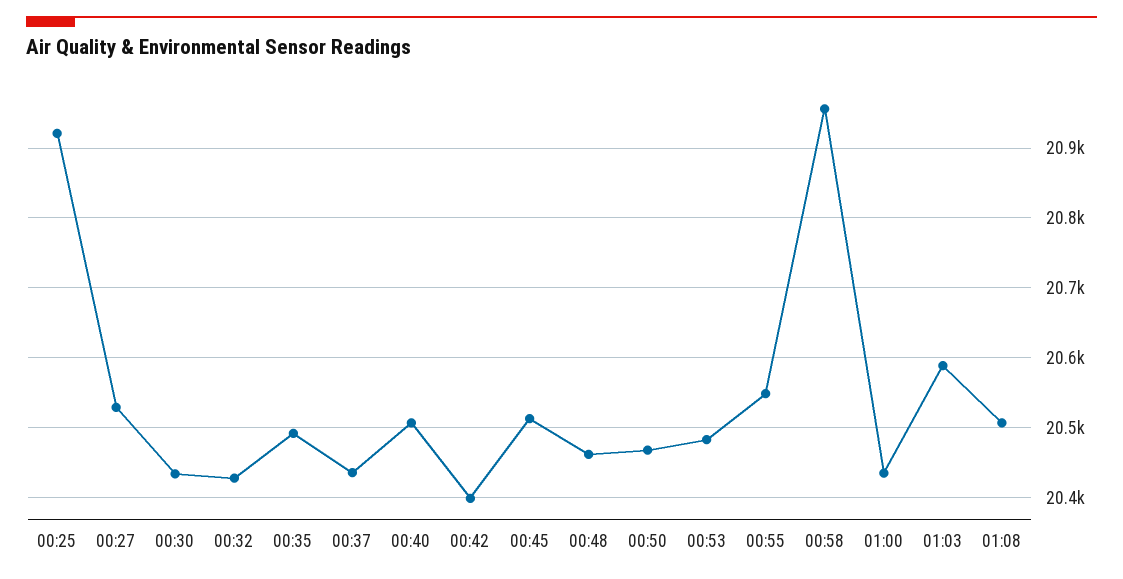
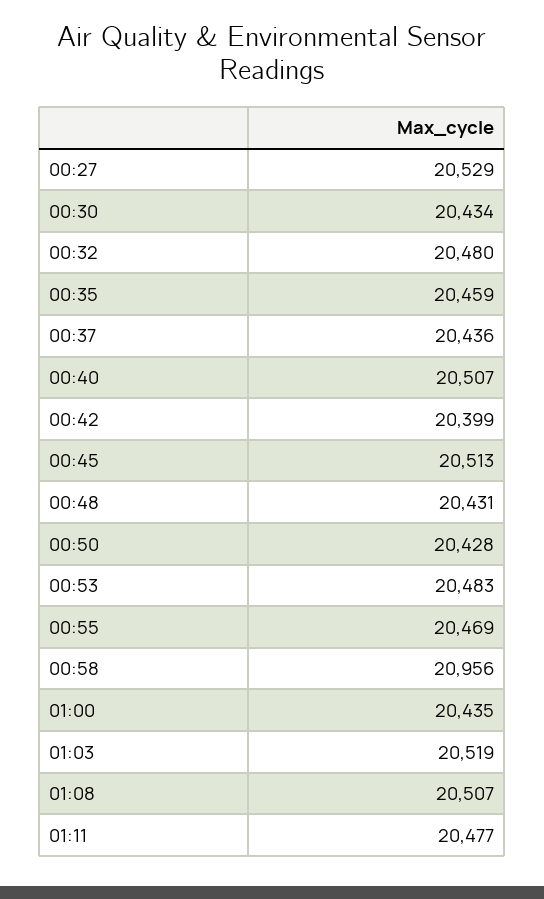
00:25: 20920 -> none
00:32: 20430 -> 20480
00:35: 20490 -> 20459
00:48: 20460 -> 20431
00:50: 20470 -> 20428
00:55: 20550 -> 20469
01:03: 20590 -> 20519
01:11: none -> 20477

